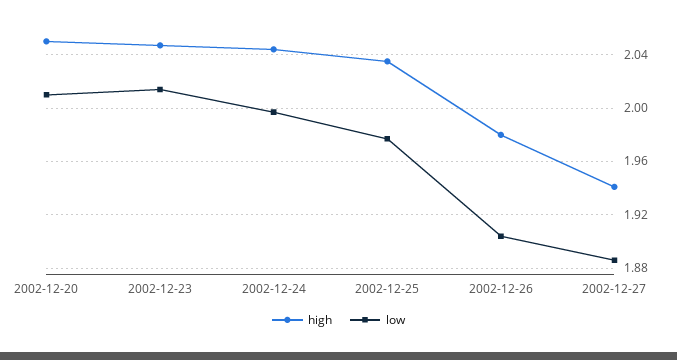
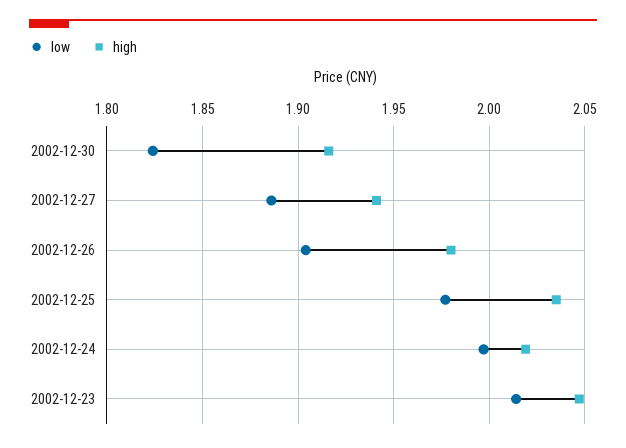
high, 2002-12-20: 2.05 -> none
low, 2002-12-20: 2.01 -> none
high, 2002-12-24: 2.045 -> 2.02
low, 2002-12-30: none -> 1.825
high, 2002-12-30: none -> 1.915

